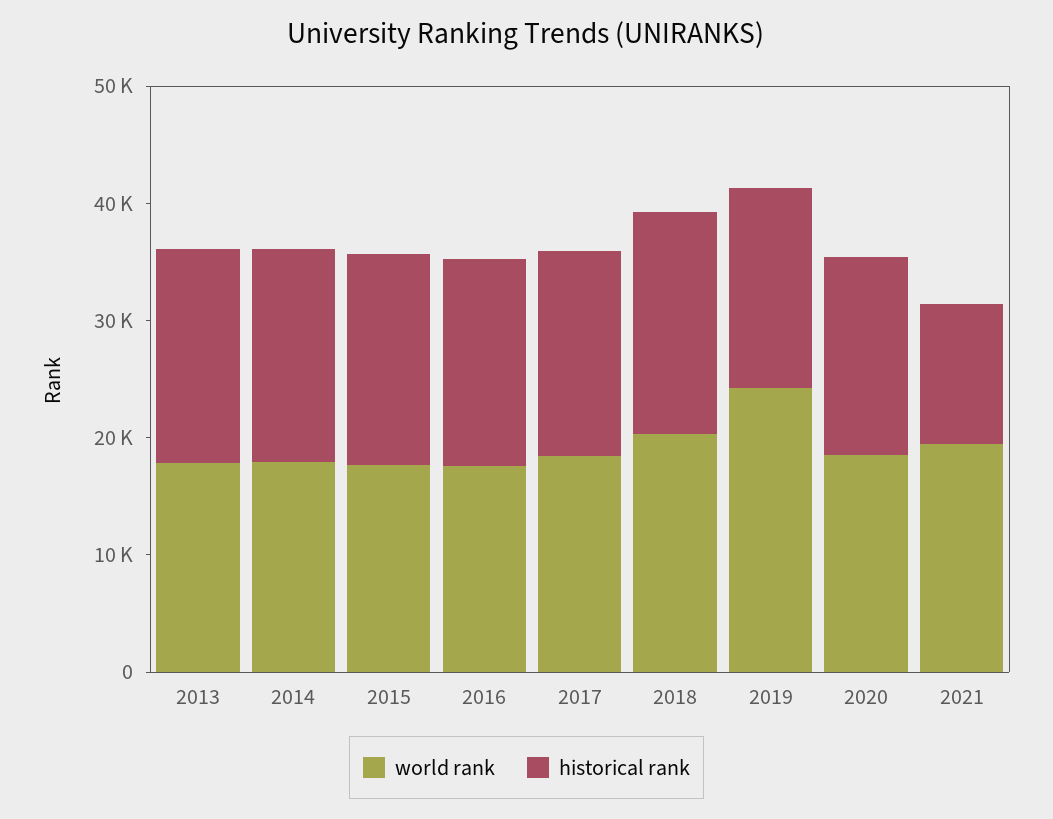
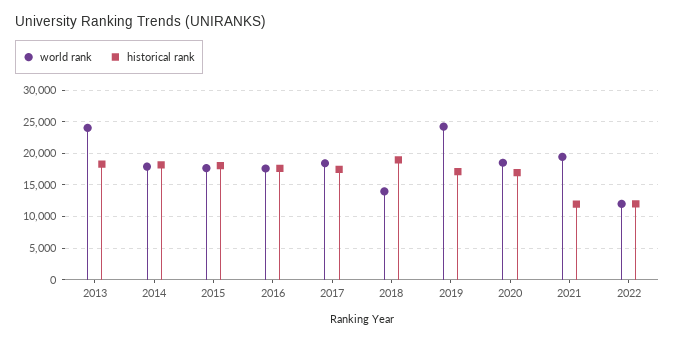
world rank, 2013: 18000 -> 24000
world rank, 2018: 20000 -> 14000
world rank, 2022: none -> 12000
historical rank, 2022: none -> 12000

